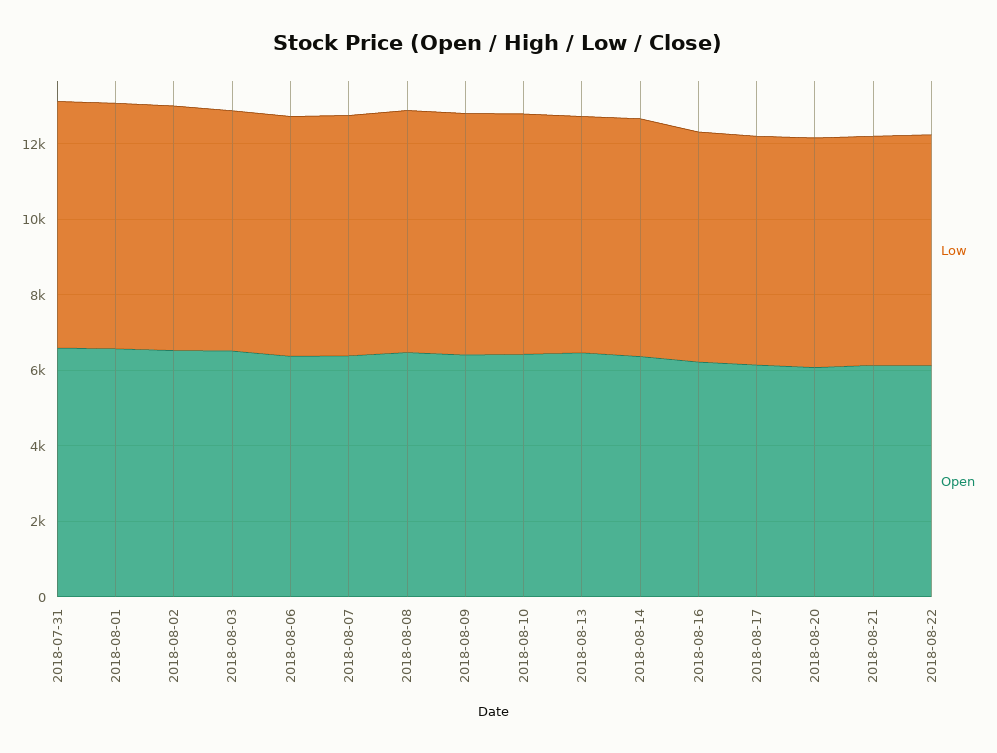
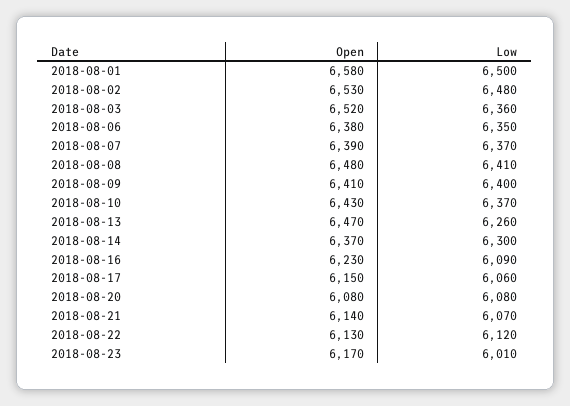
Low, 2018-07-31: 6500 -> none
Open, 2018-07-31: 6500 -> none
Open, 2018-08-23: none -> 6170
Low, 2018-08-23: none -> 6010

